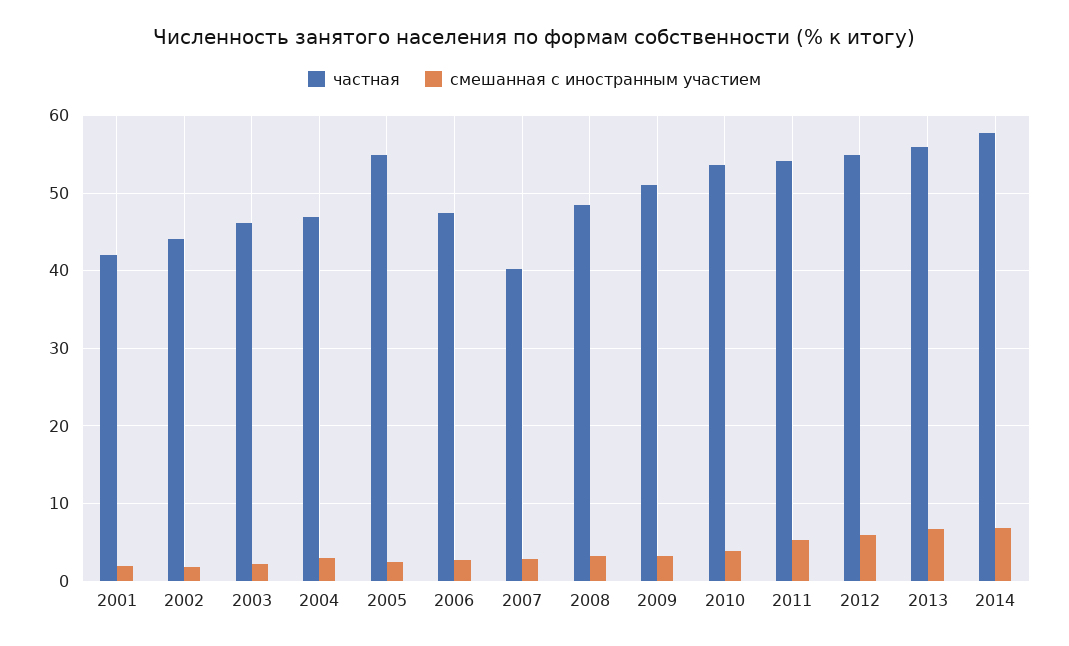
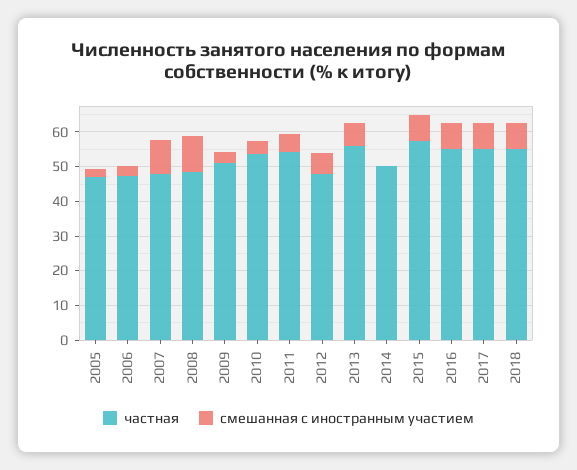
частная, 2001: 42 -> none
смешанная с иностранным участием, 2001: 2 -> none
частная, 2002: 44 -> none
смешанная с иностранным участием, 2002: 2 -> none
частная, 2003: 46 -> none
смешанная с иностранным участием, 2003: 2 -> none
частная, 2004: 47 -> none
смешанная с иностранным участием, 2004: 3 -> none
частная, 2005: 55 -> 47.5
частная, 2007: 40 -> 47.5
смешанная с иностранным участием, 2007: 3 -> 10
смешанная с иностранным участием, 2008: 3 -> 10
частная, 2012: 55 -> 47.5
частная, 2014: 58 -> 50
смешанная с иностранным участием, 2014: 7 -> 0
частная, 2015: none -> 57.5
смешанная с иностранным участием, 2015: none -> 7.5
частная, 2016: none -> 55
смешанная с иностранным участием, 2016: none -> 7.5
частная, 2017: none -> 55
смешанная с иностранным участием, 2017: none -> 7.5
частная, 2018: none -> 55
смешанная с иностранным участием, 2018: none -> 7.5

